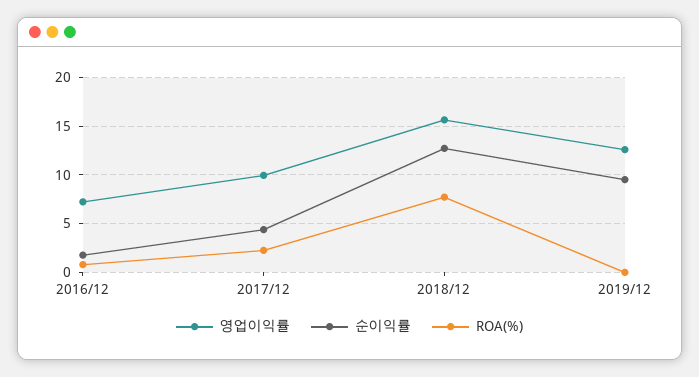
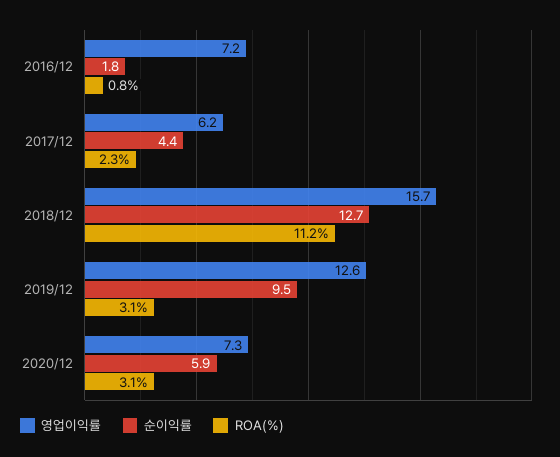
영업이익률, 2017/12: 10 -> 6.2
ROA(%), 2018/12: 8 -> 11.2
ROA(%), 2019/12: 0 -> 3.1
영업이익률, 2020/12: none -> 7.3
순이익률, 2020/12: none -> 5.9
ROA(%), 2020/12: none -> 3.1

